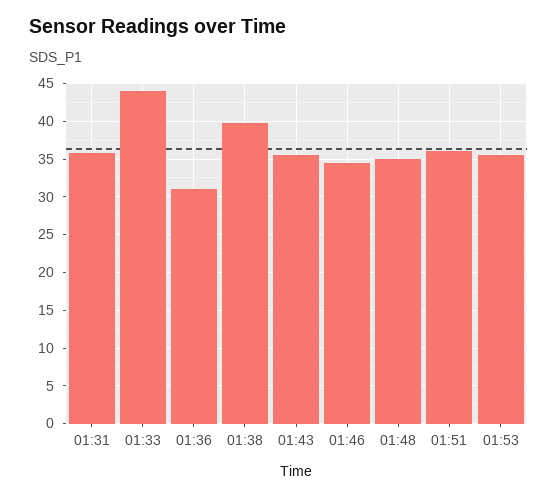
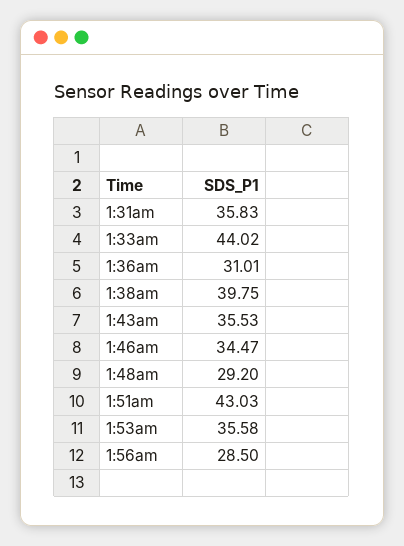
01:48: 35 -> 29.2
01:51: 36 -> 43.03
1:56am: none -> 28.5

